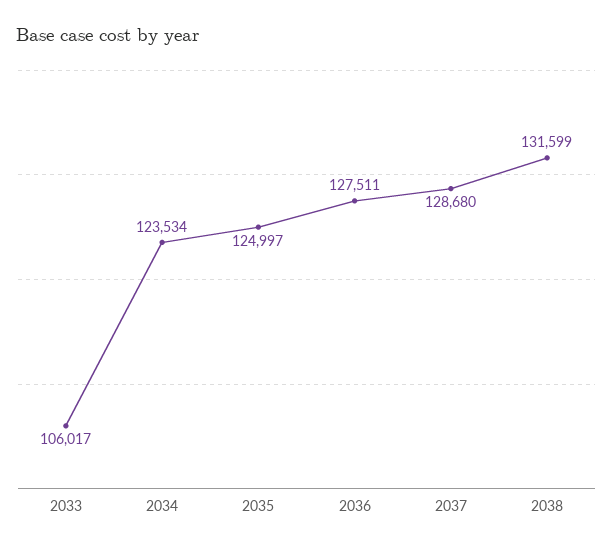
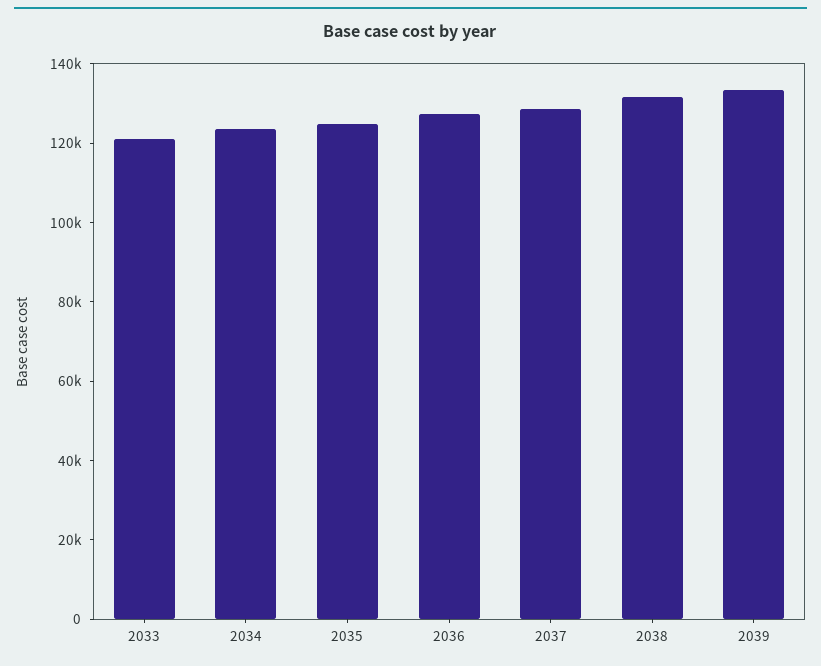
2033: 106017 -> 120000
2039: none -> 135000

